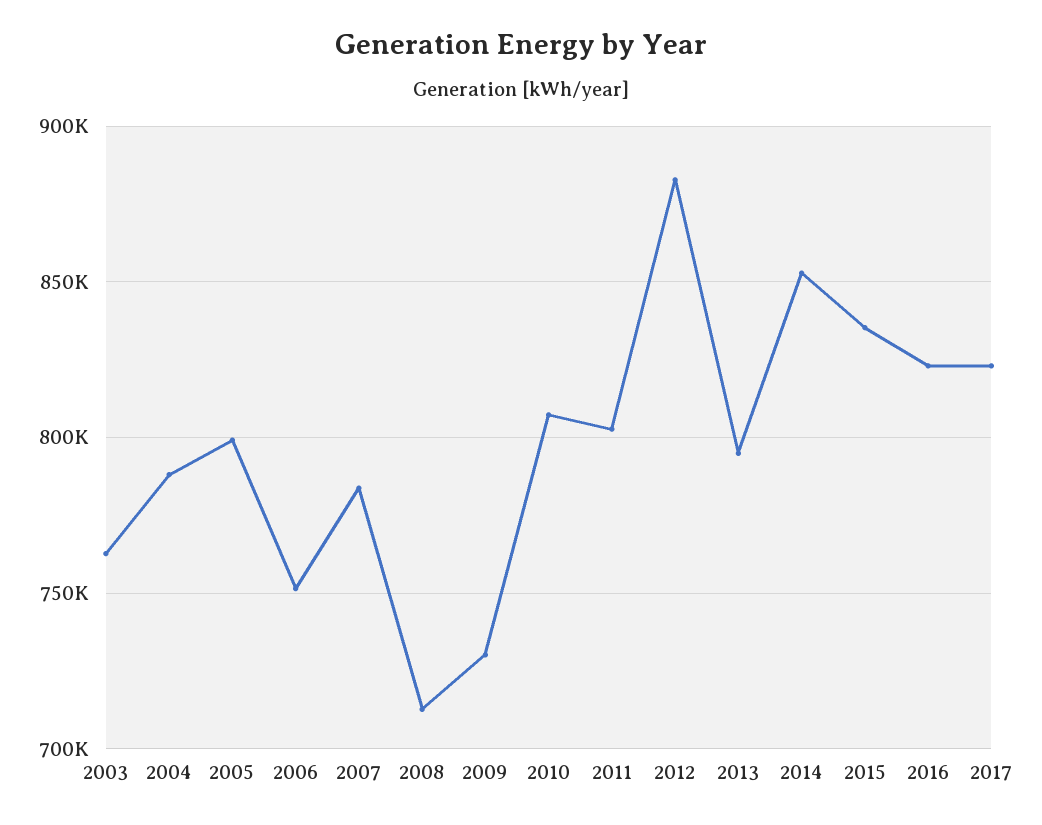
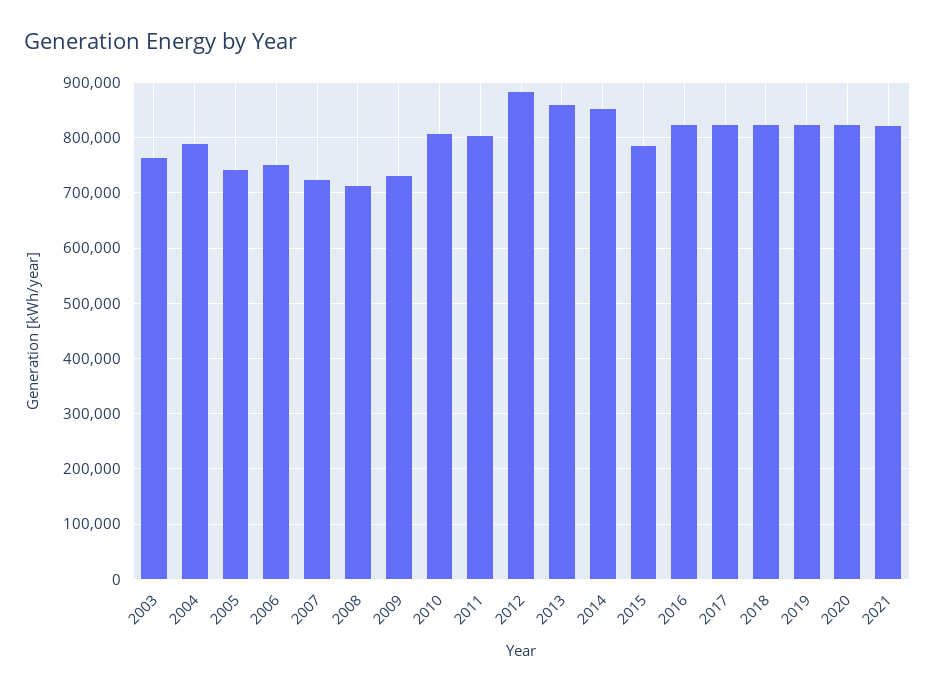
2005: 800000 -> 740000
2007: 785000 -> 720000
2013: 795000 -> 860000
2015: 835000 -> 780000
2018: none -> 820000
2019: none -> 820000
2020: none -> 820000
2021: none -> 820000

